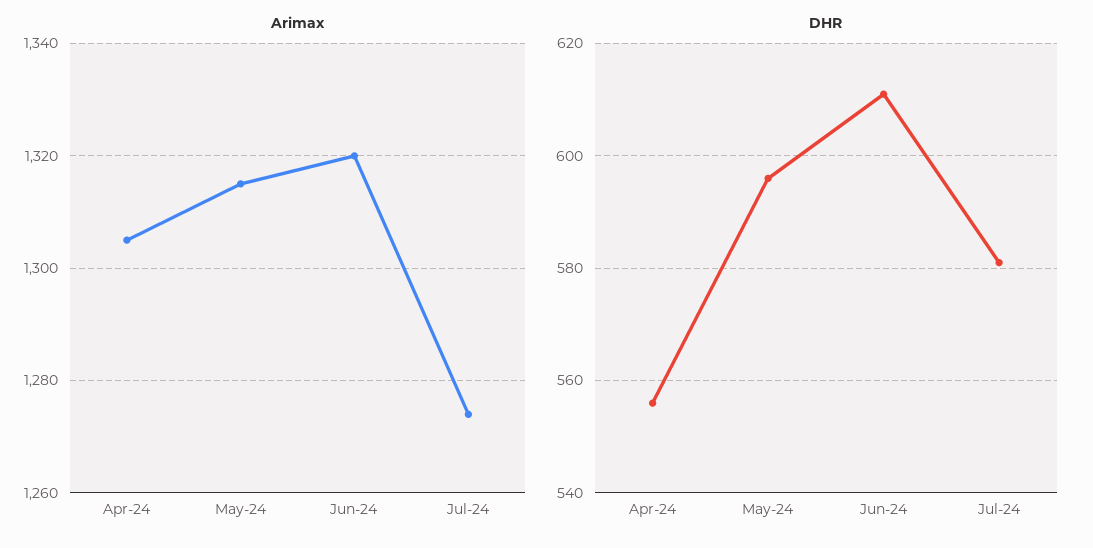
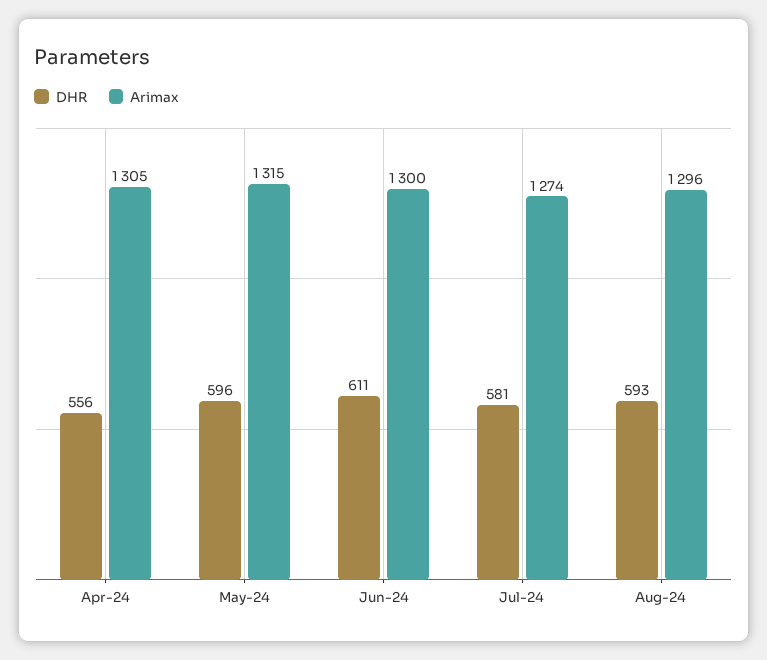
Arimax, Jun-24: 1320 -> 1300
DHR, Aug-24: none -> 593
Arimax, Aug-24: none -> 1296

